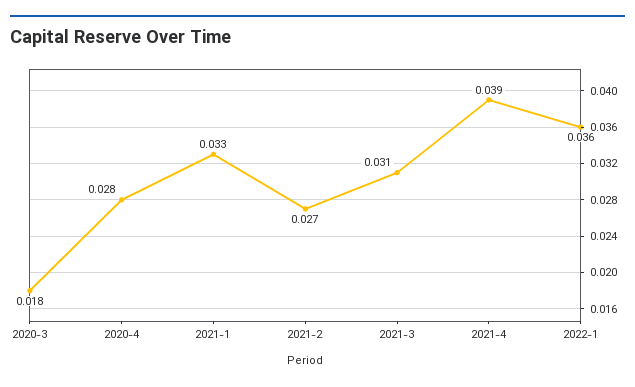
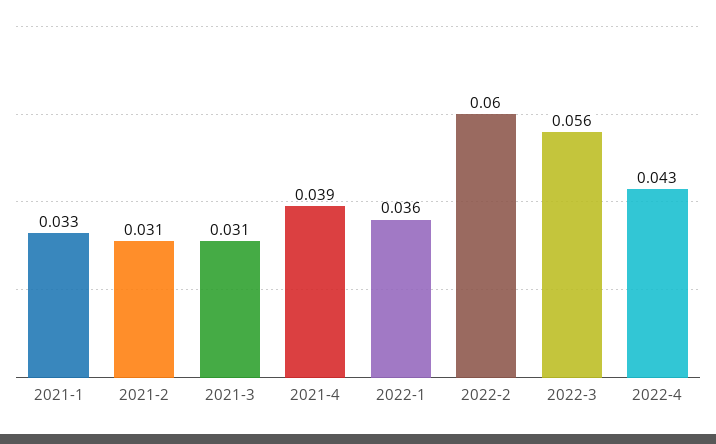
2020-3: 0.018 -> none
2020-4: 0.028 -> none
2021-2: 0.027 -> 0.031
2022-2: none -> 0.06
2022-3: none -> 0.056
2022-4: none -> 0.043

